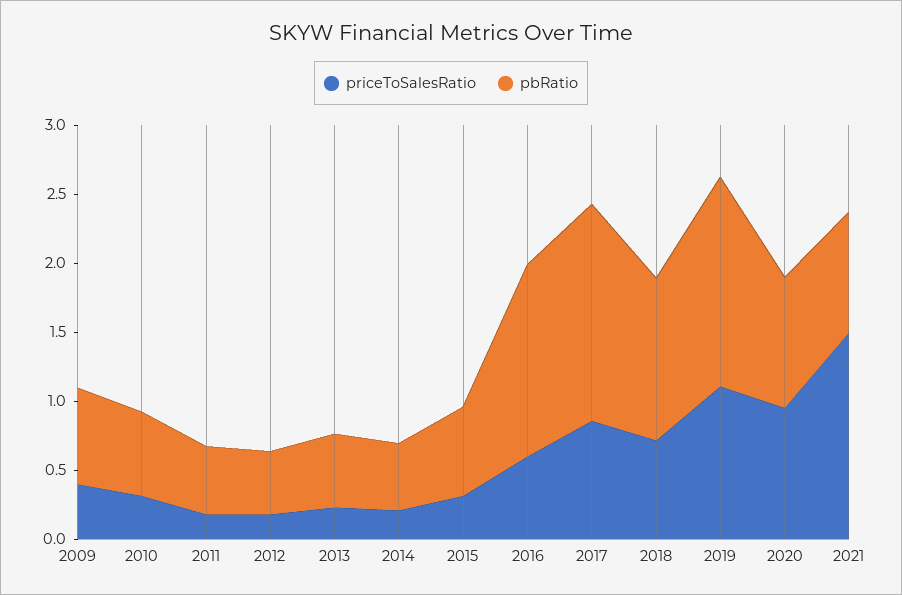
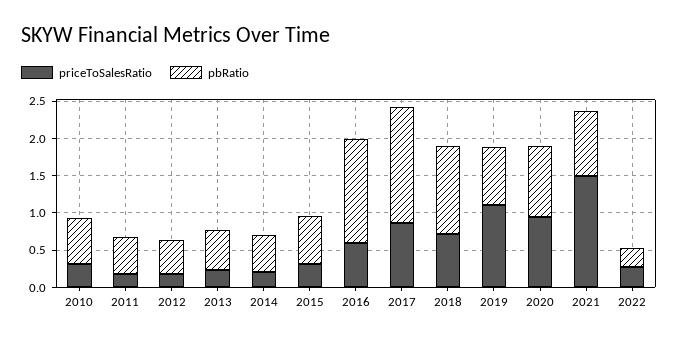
priceToSalesRatio, 2009: 0.4 -> none
pbRatio, 2009: 0.7 -> none
pbRatio, 2019: 1.5 -> 0.75
priceToSalesRatio, 2022: none -> 0.25
pbRatio, 2022: none -> 0.25

